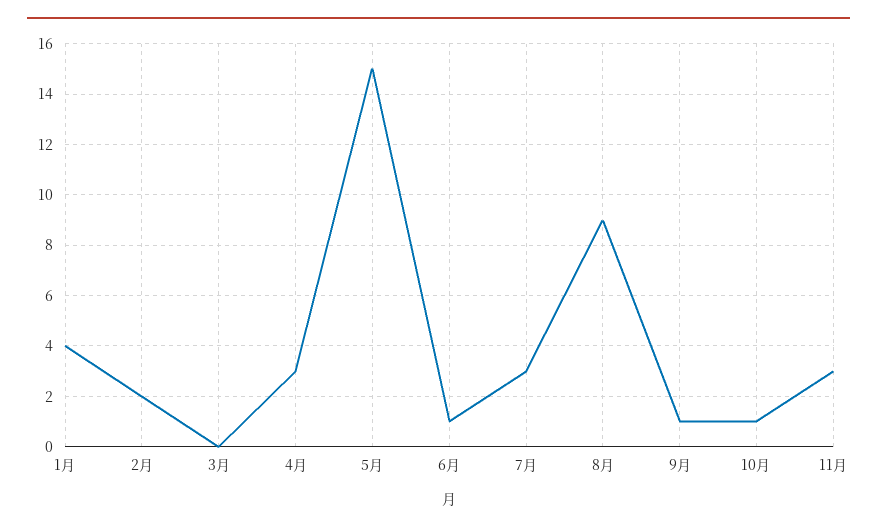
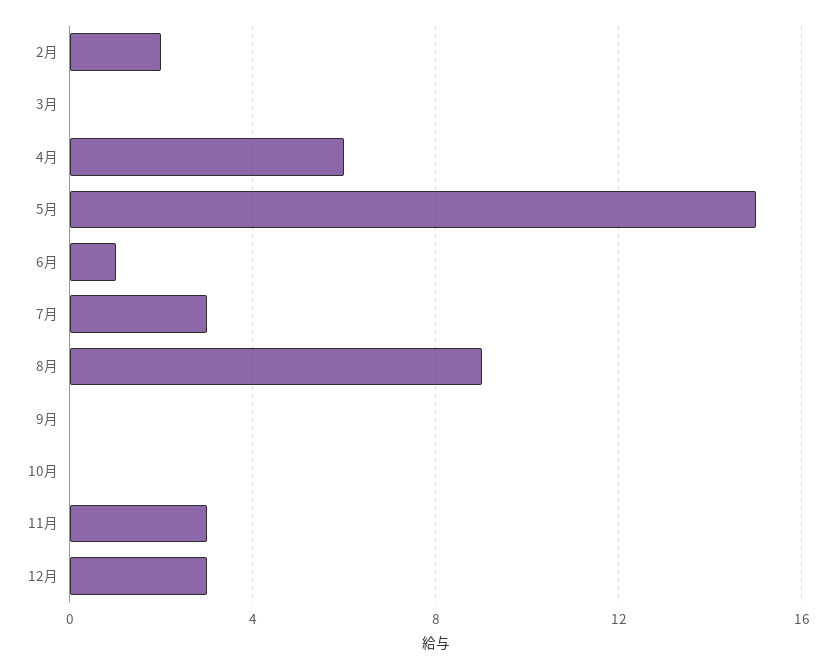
1月: 4 -> none
4月: 3 -> 6
9月: 1 -> 0
10月: 1 -> 0
12月: none -> 3

